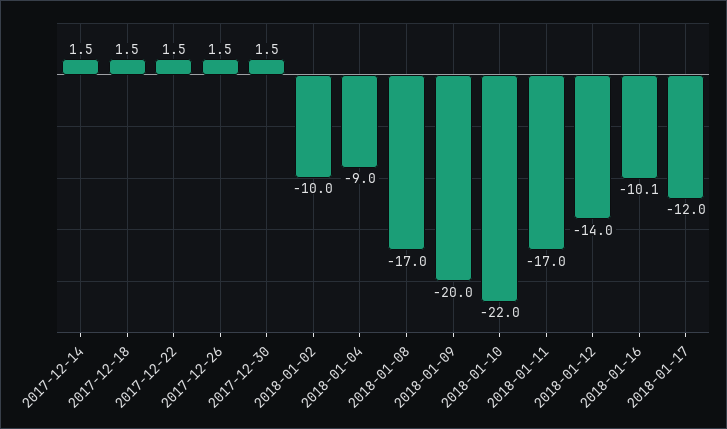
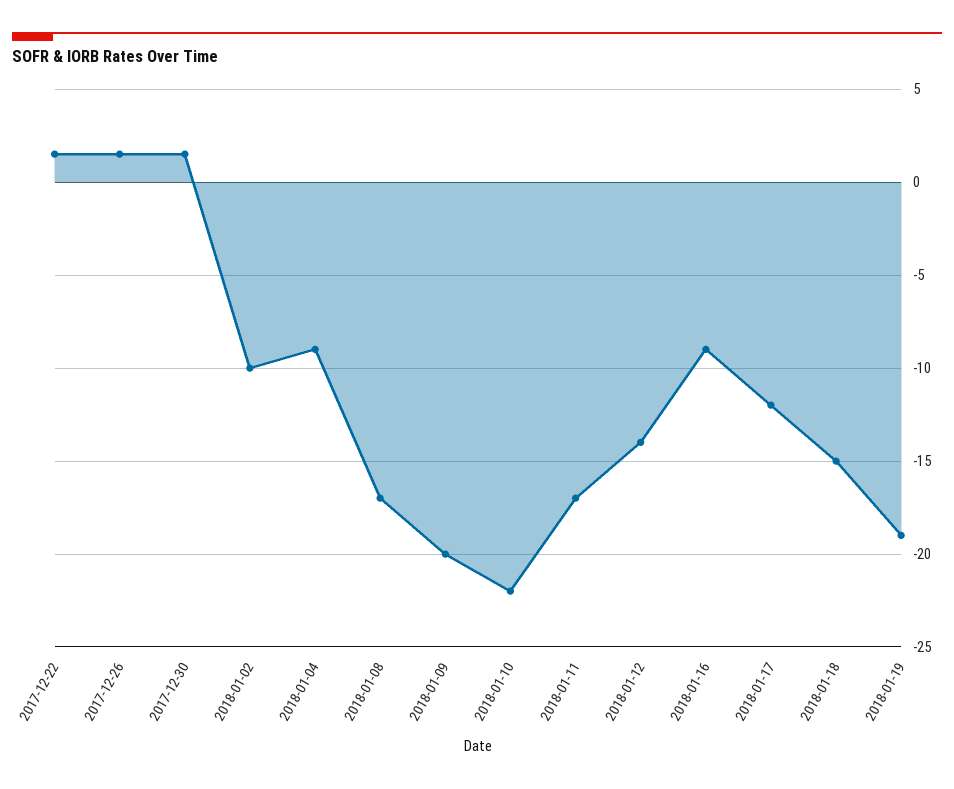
2017-12-14: 1.5 -> none
2017-12-18: 1.5 -> none
2018-01-16: -10.1 -> -9
2018-01-18: none -> -15
2018-01-19: none -> -19

